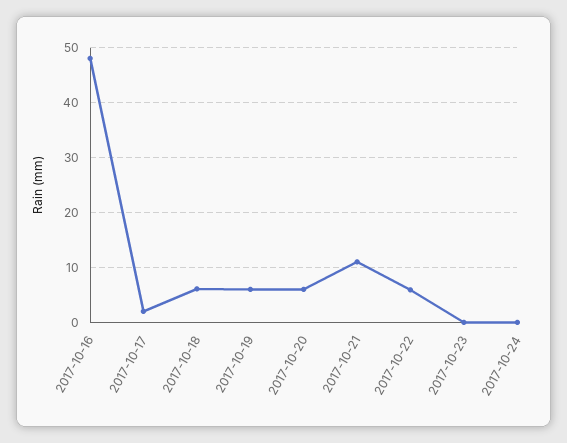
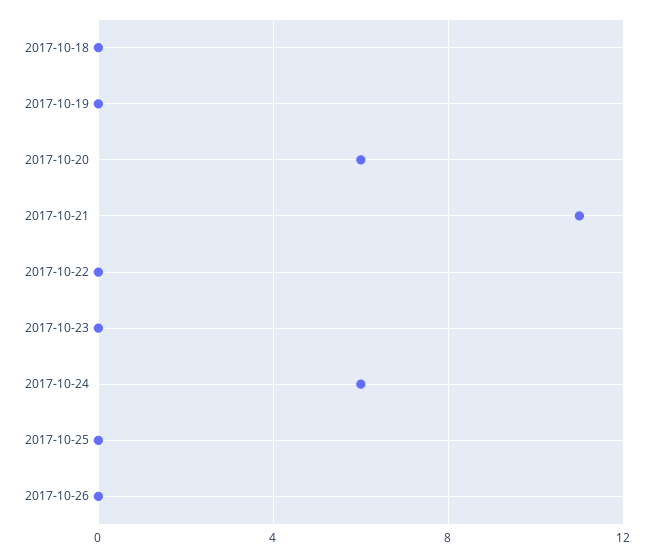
2017-10-16: 48 -> none
2017-10-17: 2 -> none
2017-10-18: 6 -> 0
2017-10-19: 6 -> 0
2017-10-22: 6 -> 0
2017-10-24: 0 -> 6
2017-10-25: none -> 0
2017-10-26: none -> 0

